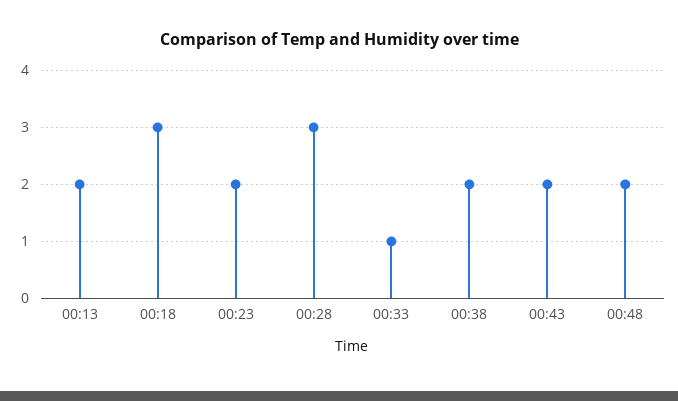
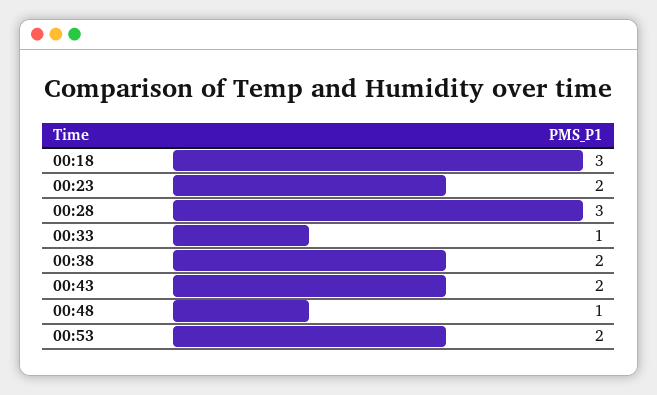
00:13: 2 -> none
00:48: 2 -> 1
00:53: none -> 2

